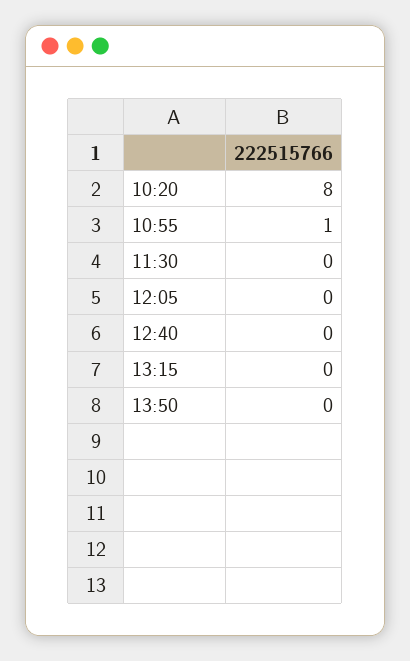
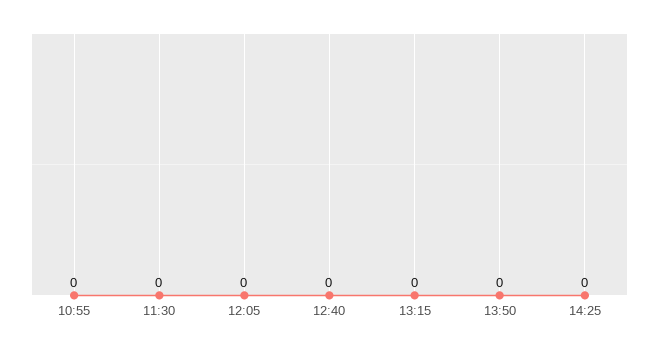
10:20: 8 -> none
10:55: 1 -> 0
14:25: none -> 0

